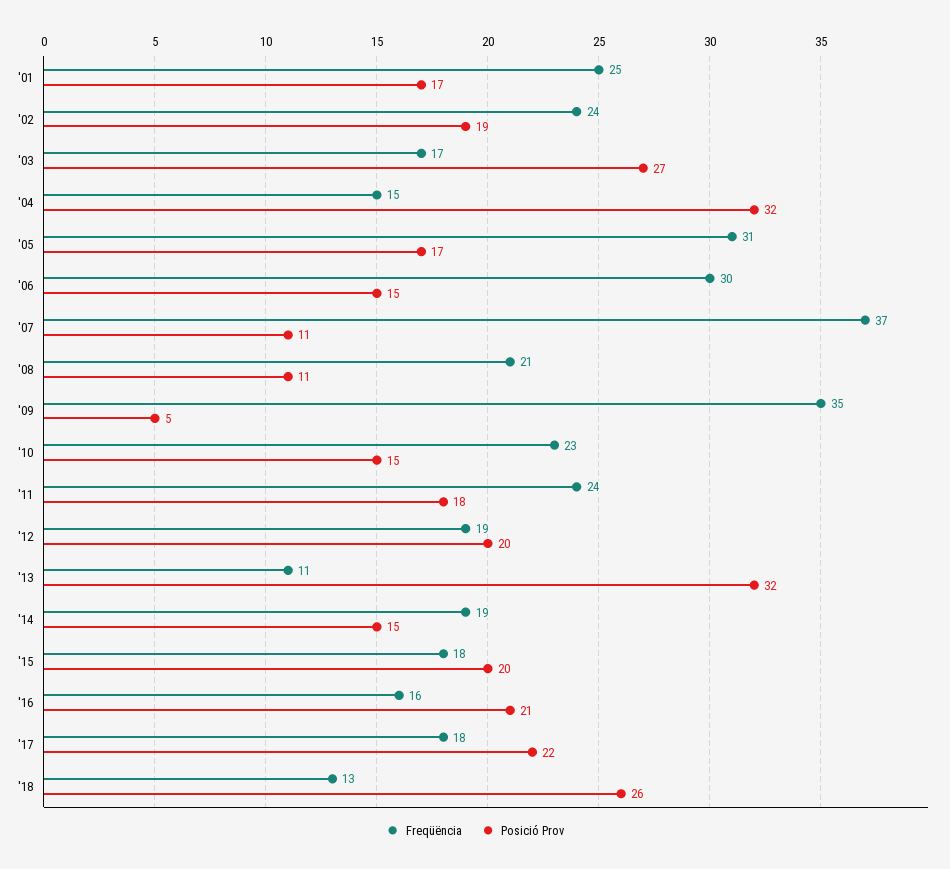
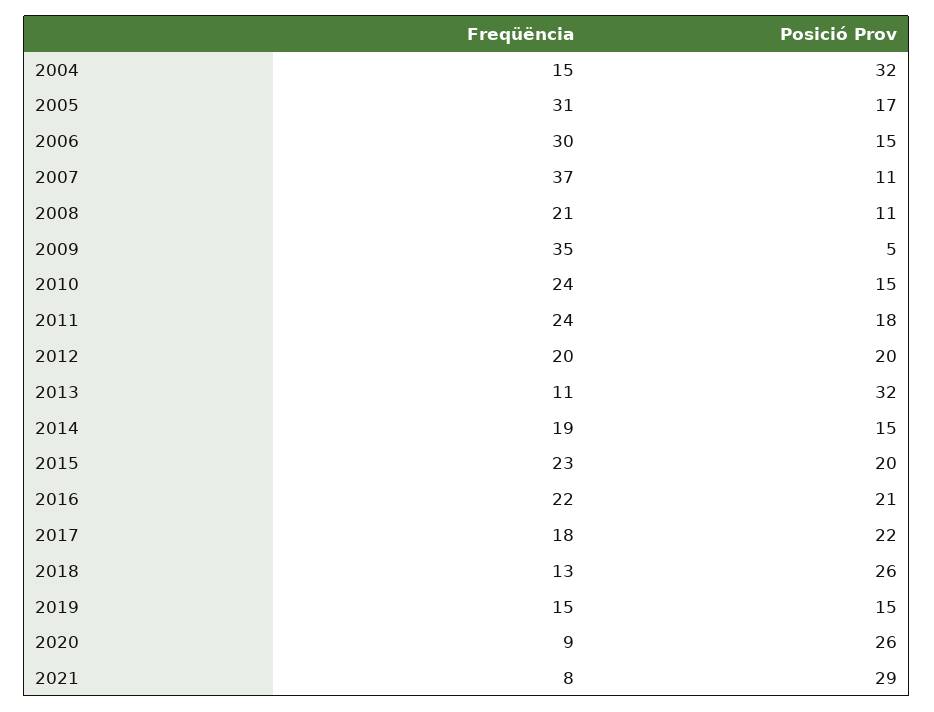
Freqüëncia, '01: 25 -> none
Posició Prov, '01: 17 -> none
Freqüëncia, '02: 24 -> none
Posició Prov, '02: 19 -> none
Freqüëncia, '03: 17 -> none
Posició Prov, '03: 27 -> none
Freqüëncia, '10: 23 -> 24
Freqüëncia, '12: 19 -> 20
Freqüëncia, '15: 18 -> 23
Freqüëncia, '16: 16 -> 22
Freqüëncia, 2019: none -> 15
Posició Prov, 2019: none -> 15
Freqüëncia, 2020: none -> 9
Posició Prov, 2020: none -> 26
Freqüëncia, 2021: none -> 8
Posició Prov, 2021: none -> 29

